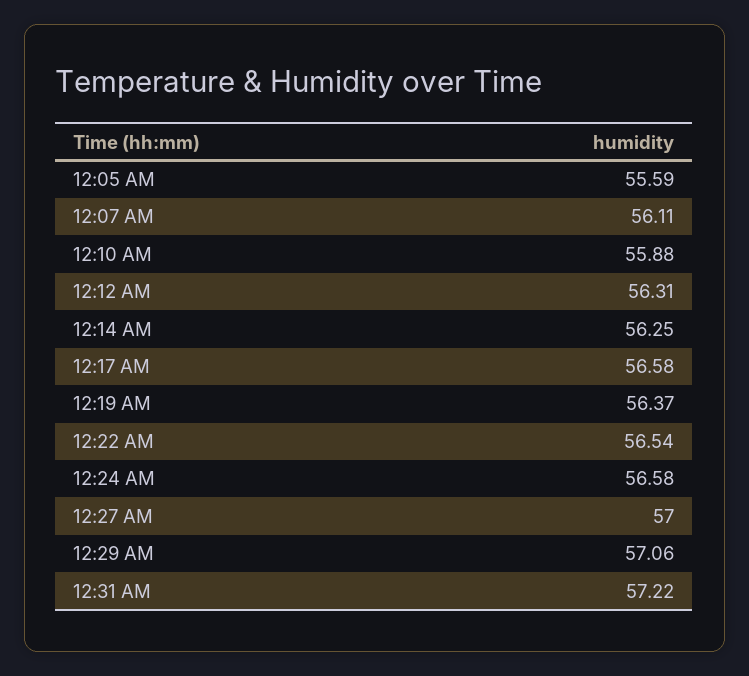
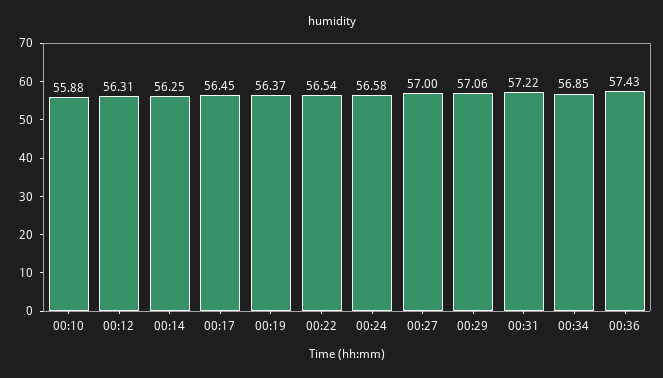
12:05 AM: 55.59 -> none
12:07 AM: 56.11 -> none
12:17 AM: 56.58 -> 56.45
00:34: none -> 56.85
00:36: none -> 57.43

